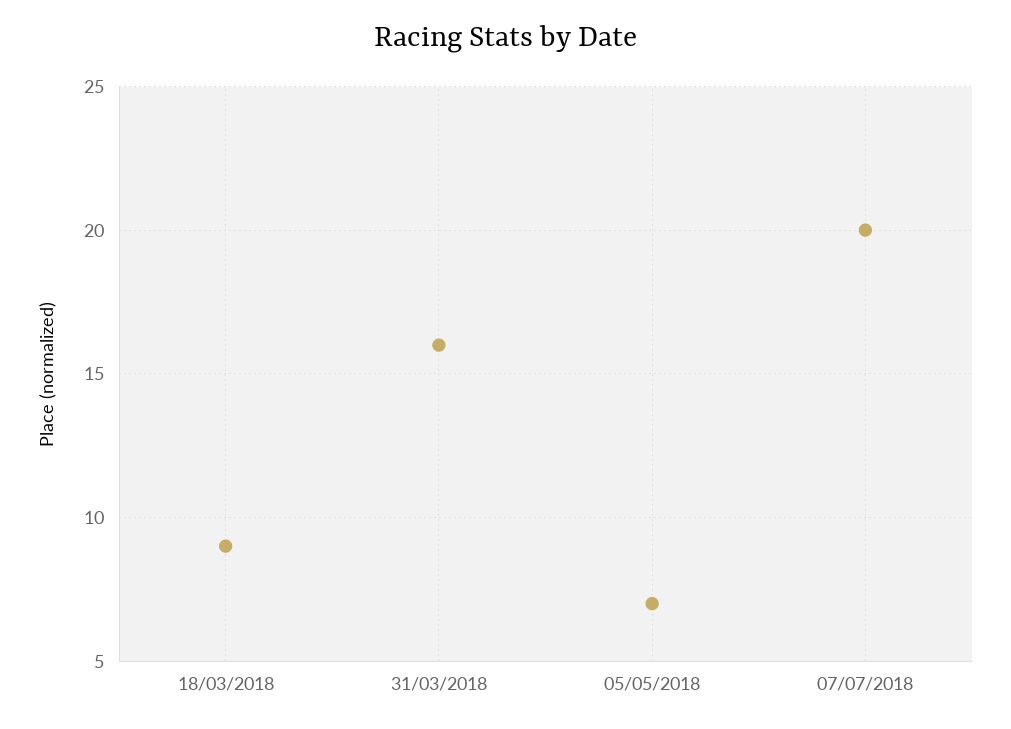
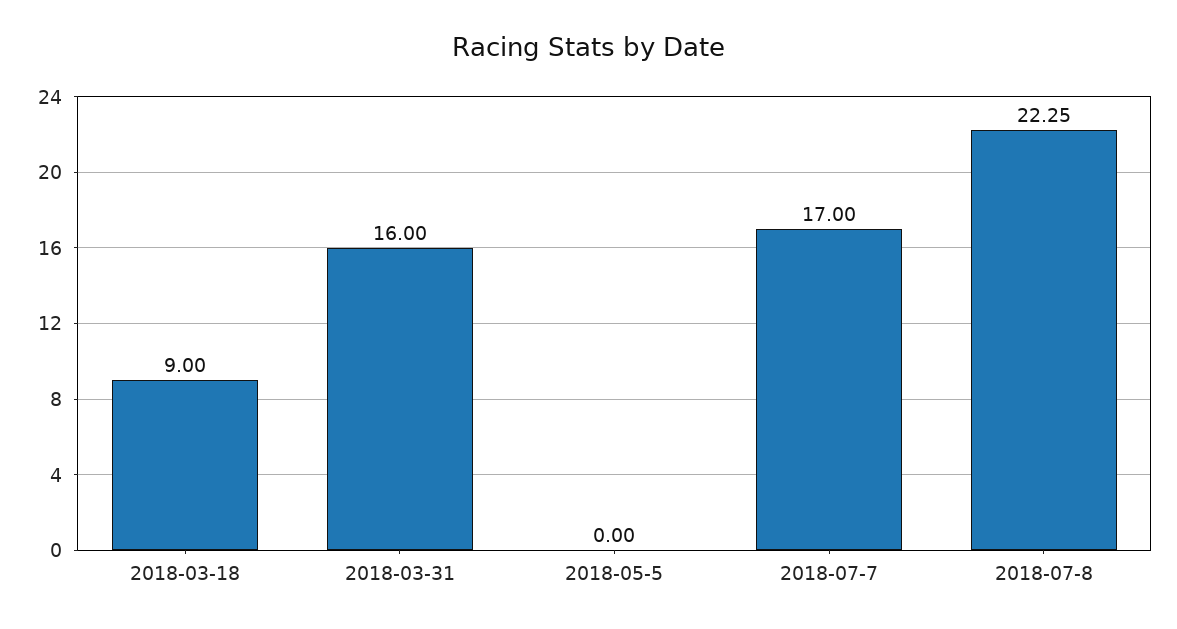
05/05/2018: 7 -> 0
07/07/2018: 20 -> 17
2018-07-8: none -> 22.25

